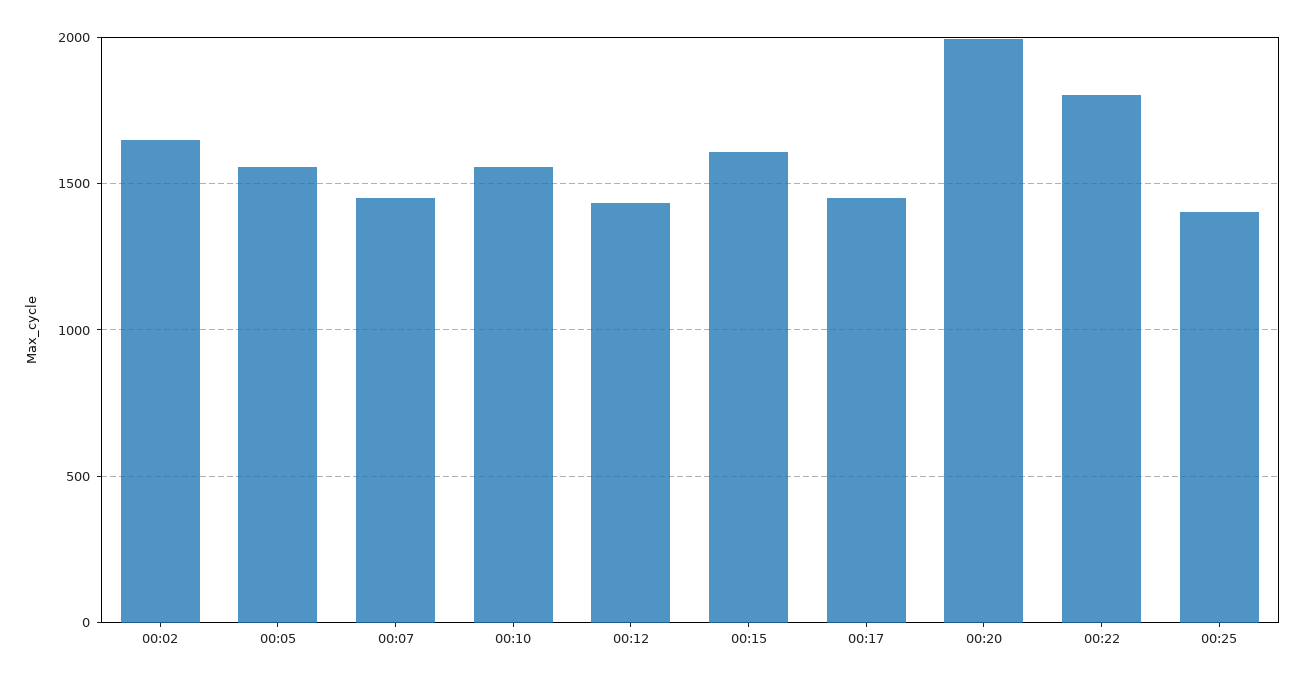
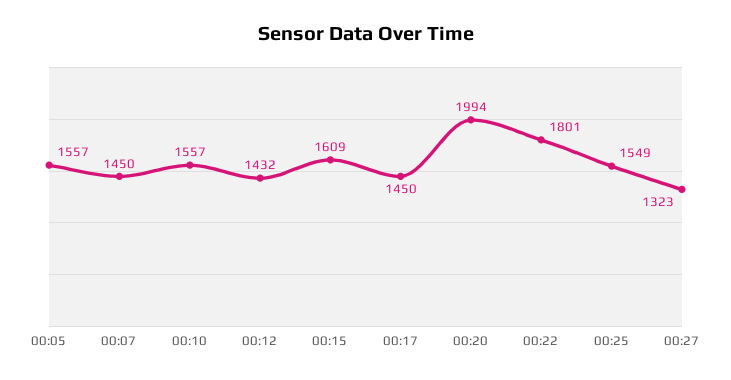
00:02: 1650 -> none
00:25: 1400 -> 1549
00:27: none -> 1323

